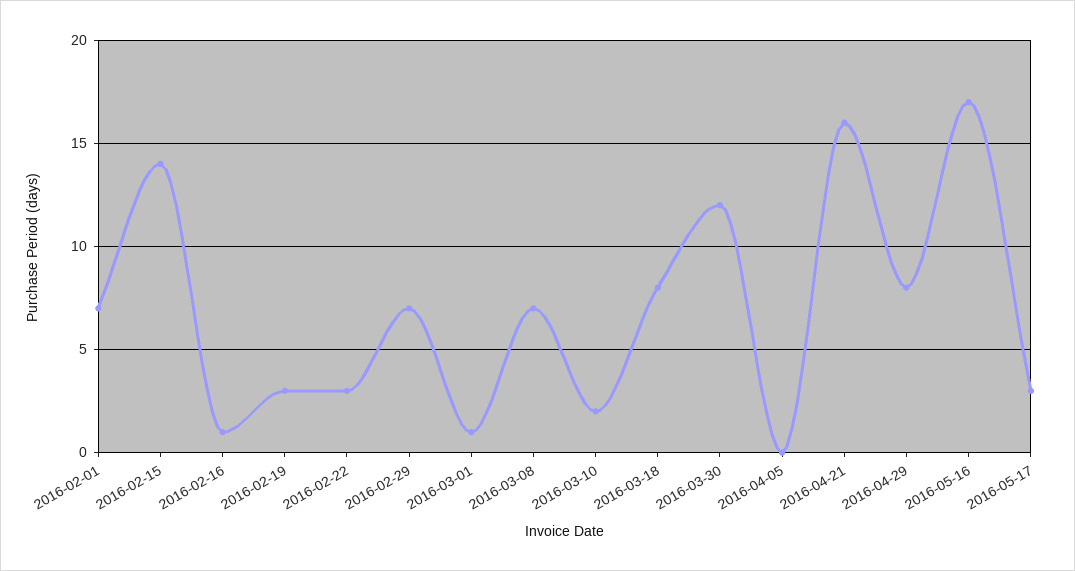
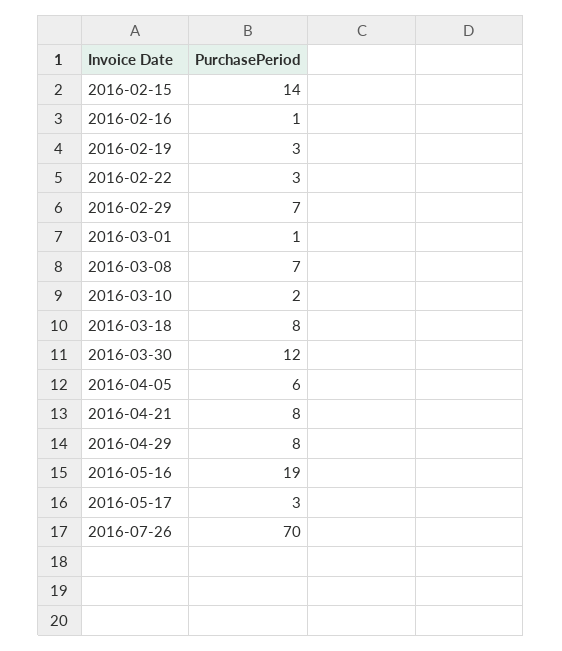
2016-02-01: 7 -> none
2016-04-05: 0 -> 6
2016-04-21: 16 -> 8
2016-05-16: 17 -> 19
2016-07-26: none -> 70

